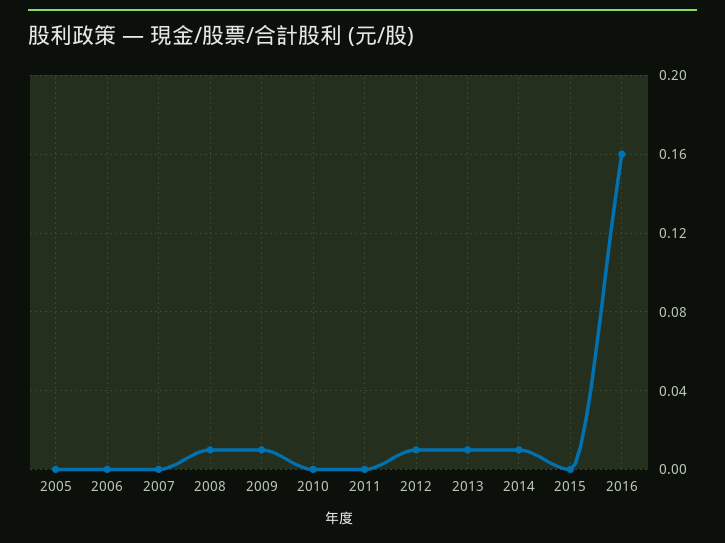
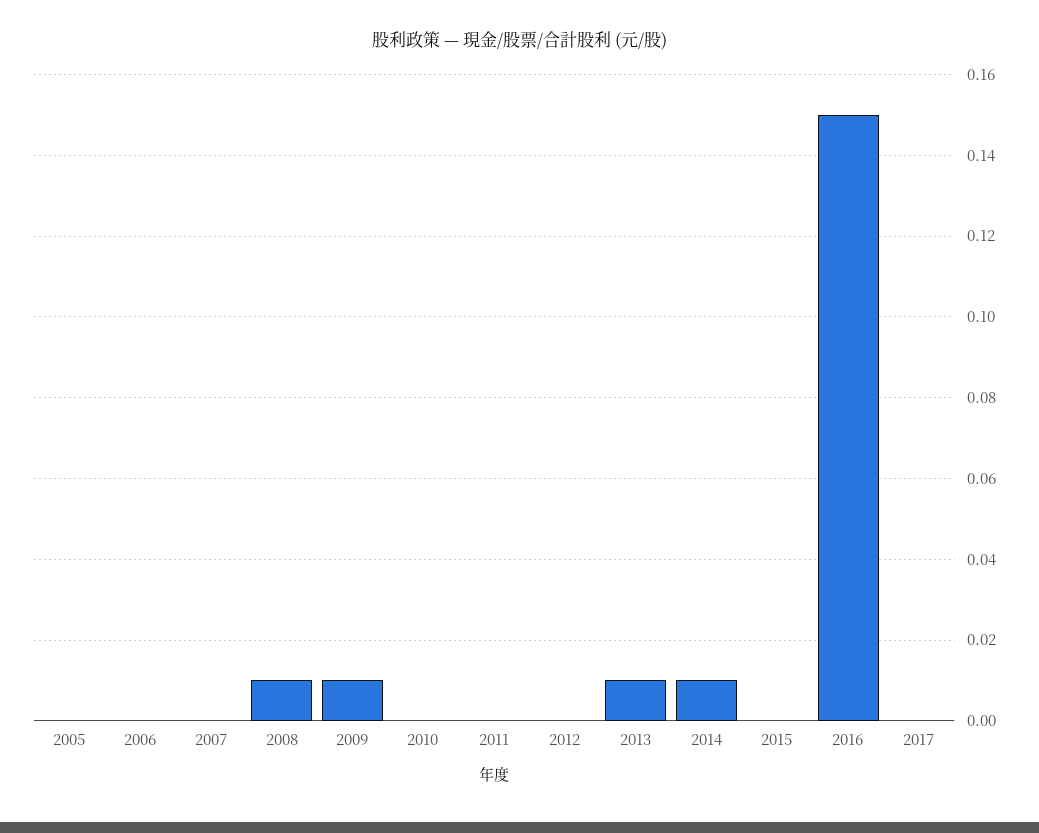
2012: 0.01 -> 0
2016: 0.16 -> 0.15
2017: none -> 0

